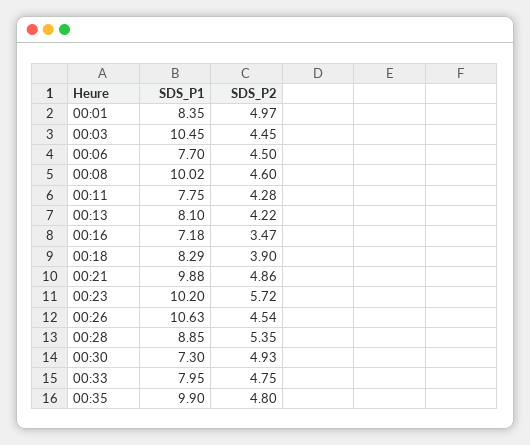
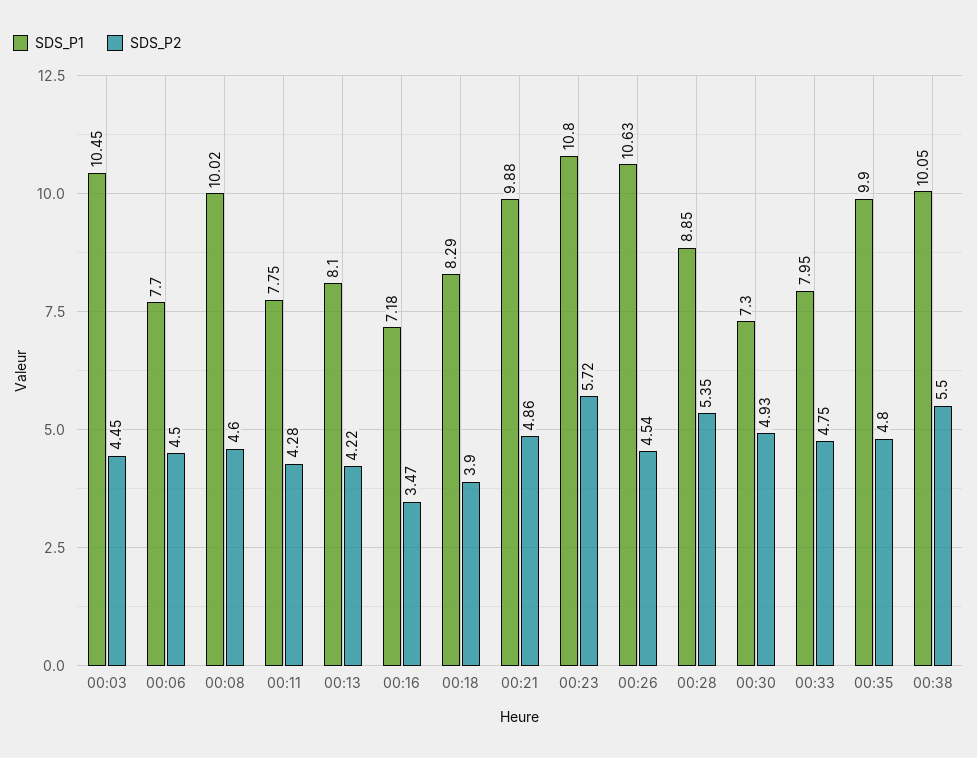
SDS_P1, 00:01: 8.35 -> none
SDS_P2, 00:01: 4.97 -> none
SDS_P1, 00:23: 10.2 -> 10.8
SDS_P1, 00:38: none -> 10.05
SDS_P2, 00:38: none -> 5.5

